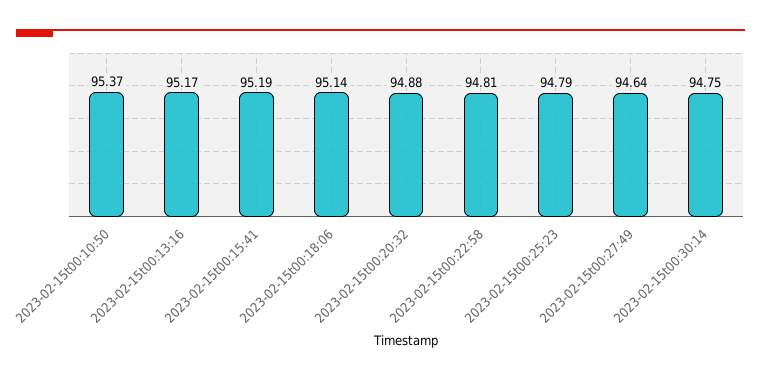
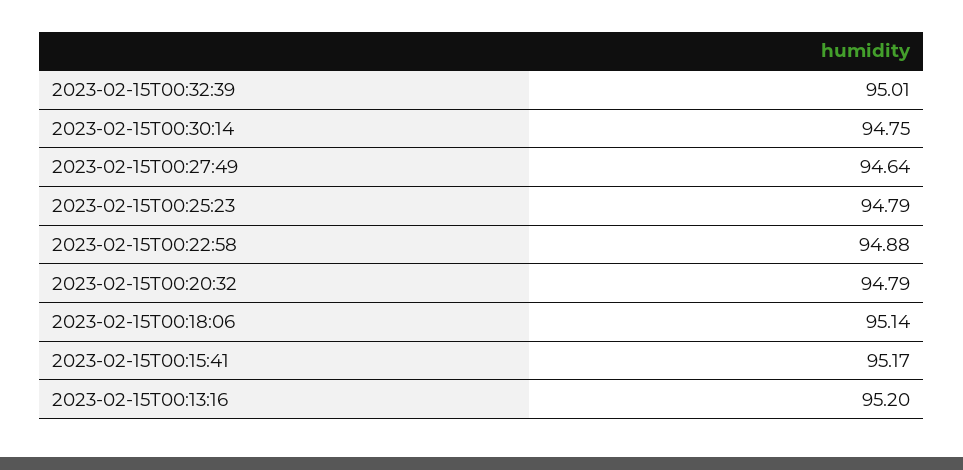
2023-02-15t00:10:50: 95.37 -> none
2023-02-15t00:13:16: 95.17 -> 95.2
2023-02-15t00:15:41: 95.19 -> 95.17
2023-02-15t00:20:32: 94.88 -> 94.79
2023-02-15t00:22:58: 94.81 -> 94.88
2023-02-15T00:32:39: none -> 95.01

